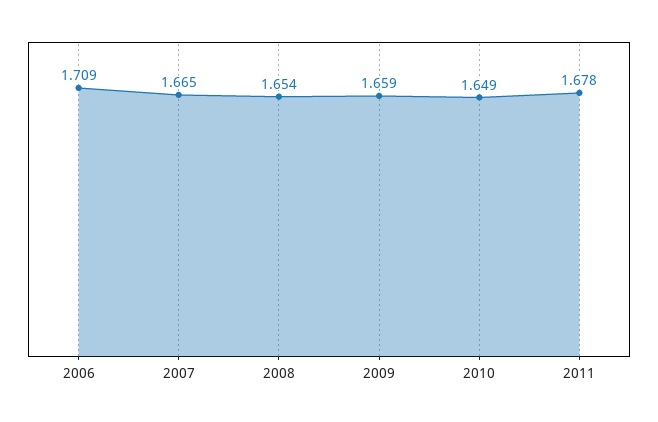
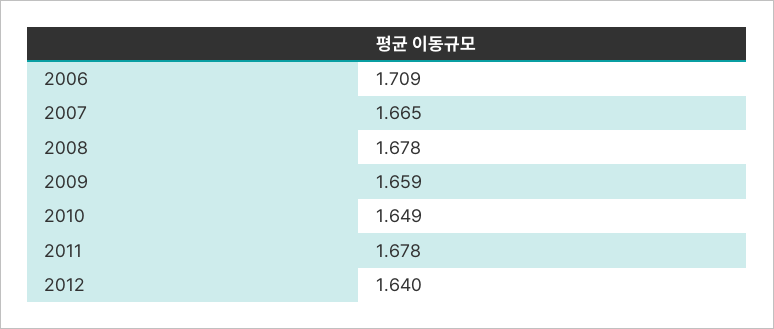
2008: 1.654 -> 1.678
2012: none -> 1.64

